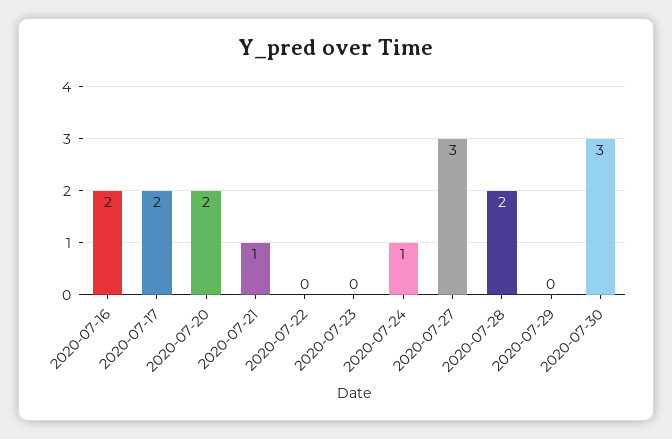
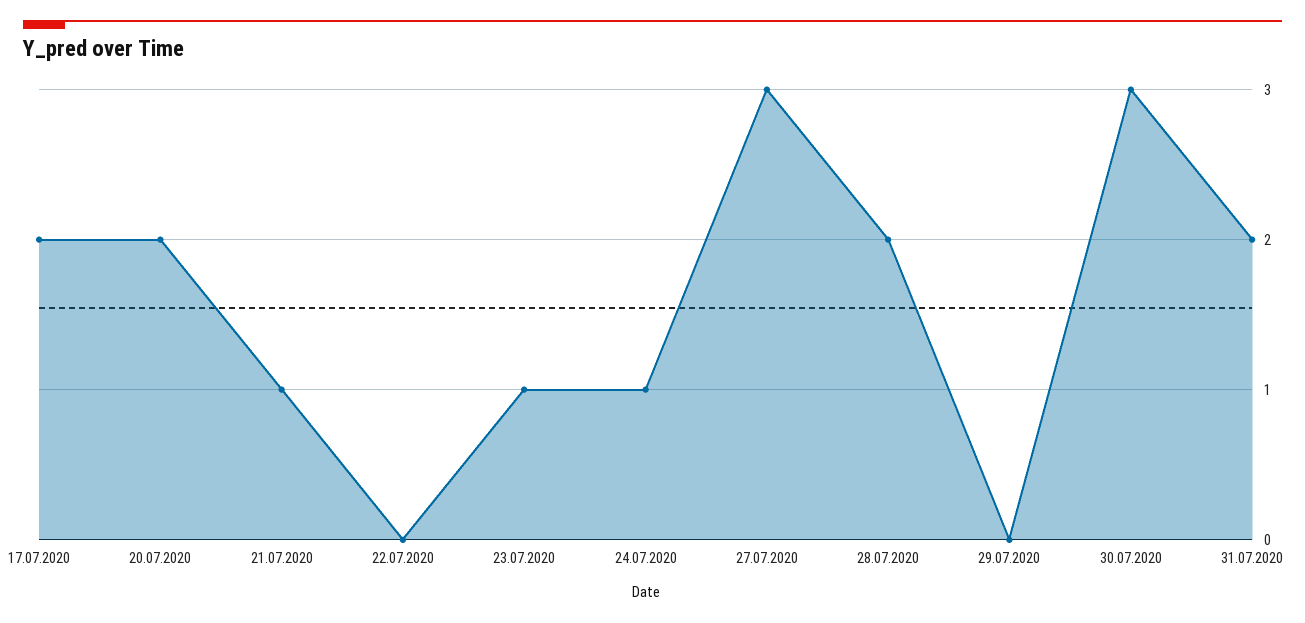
2020-07-16: 2 -> none
2020-07-23: 0 -> 1
31.07.2020: none -> 2

